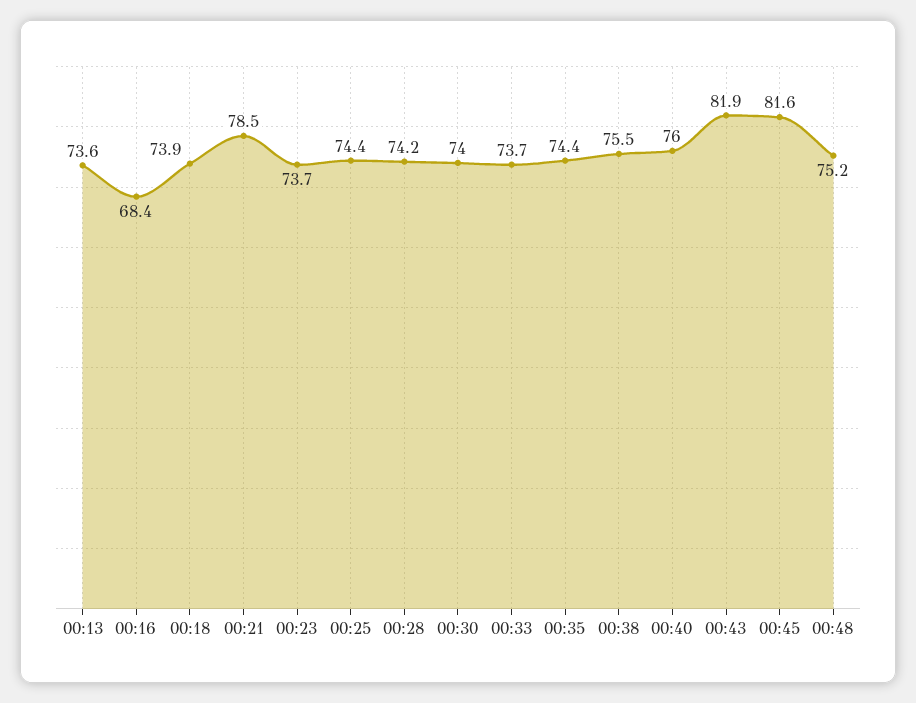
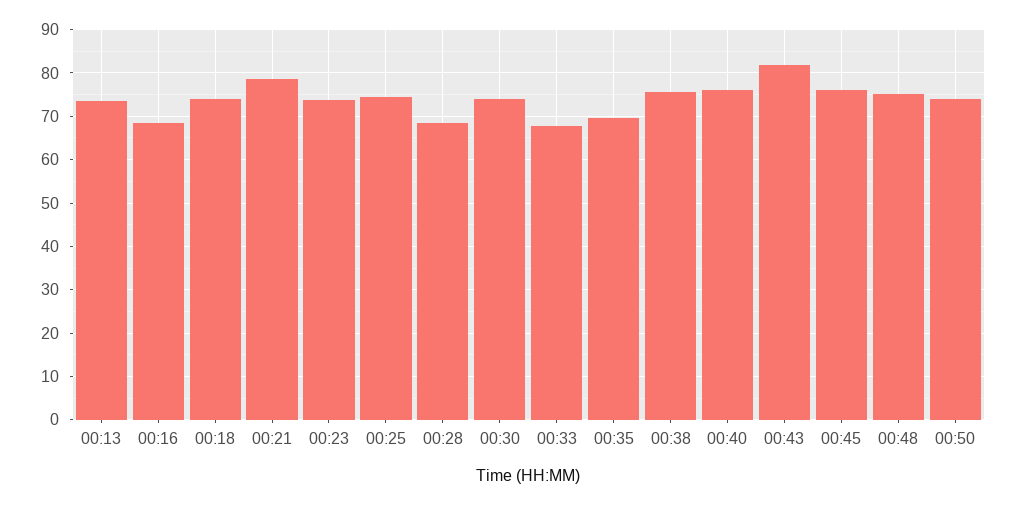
00:28: 74.2 -> 68
00:33: 73.7 -> 68
00:35: 74.4 -> 70
00:45: 81.6 -> 76
00:50: none -> 74

